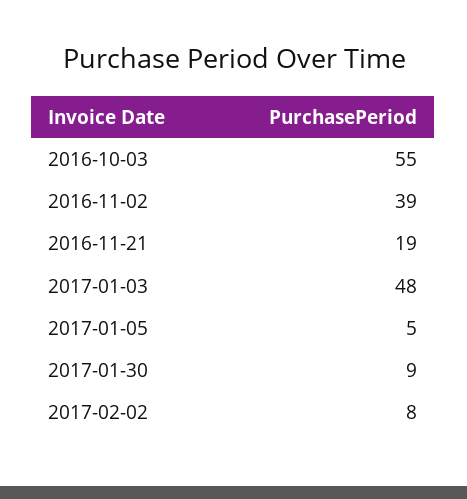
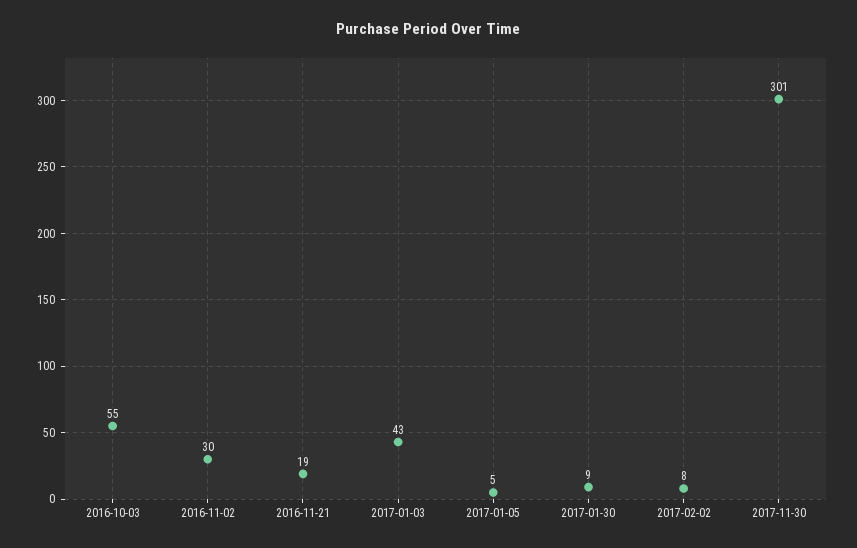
2016-11-02: 39 -> 30
2017-01-03: 48 -> 43
2017-11-30: none -> 301

